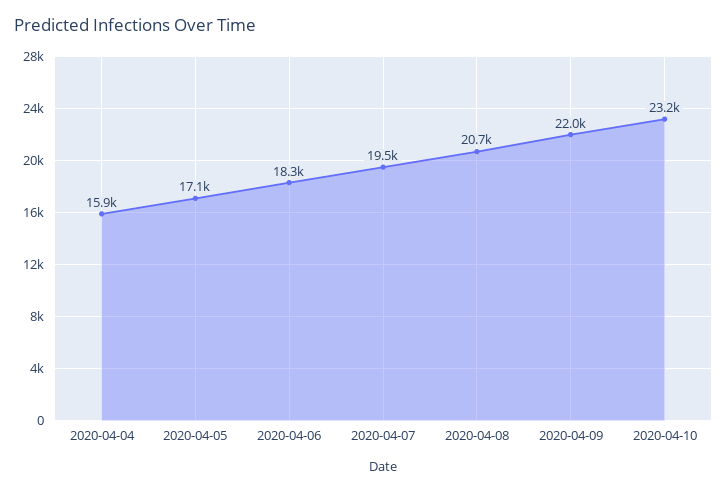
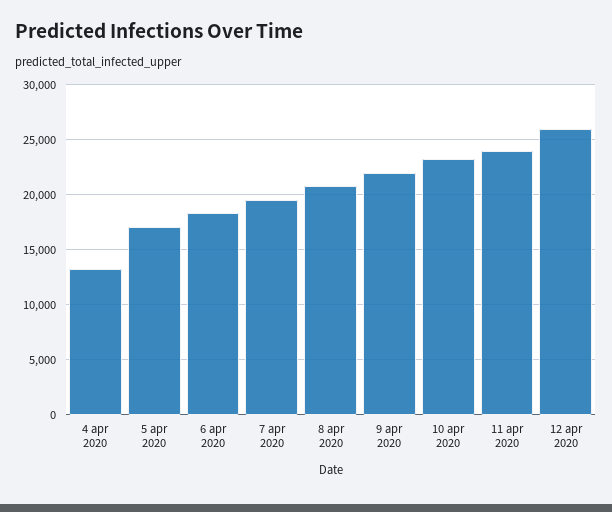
2020-04-04: 15900 -> 13000
11 apr 2020: none -> 24000
12 apr 2020: none -> 26000

